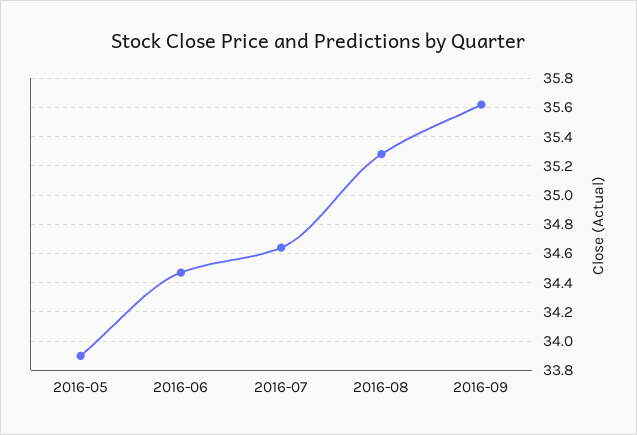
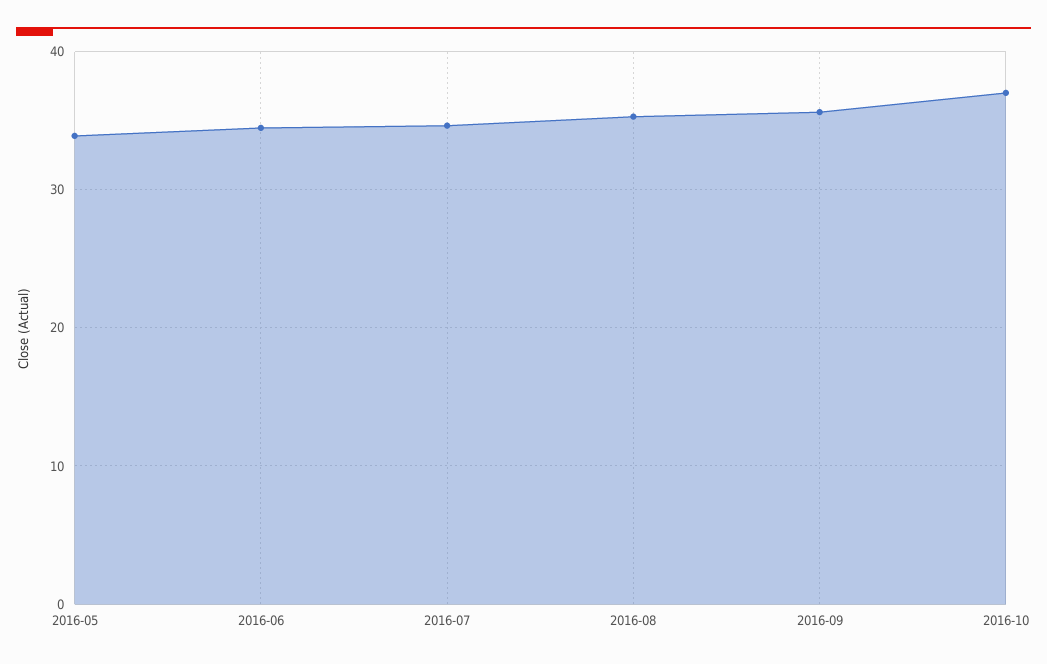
2016-10: none -> 37

